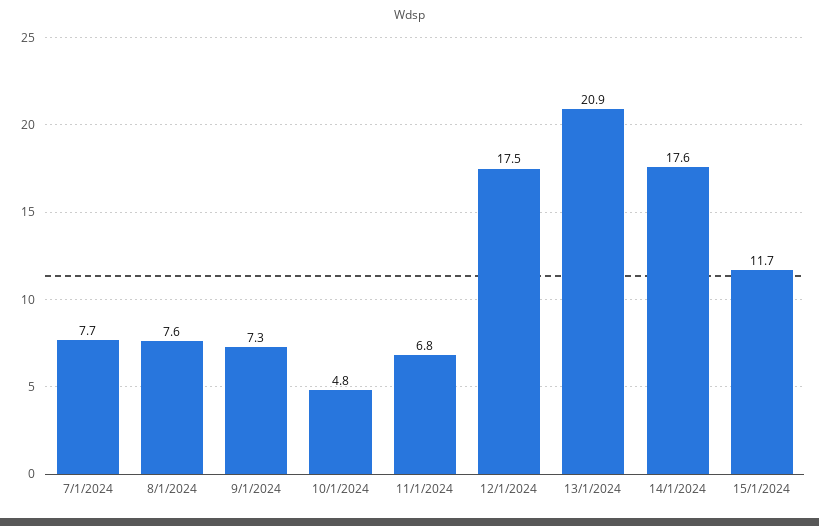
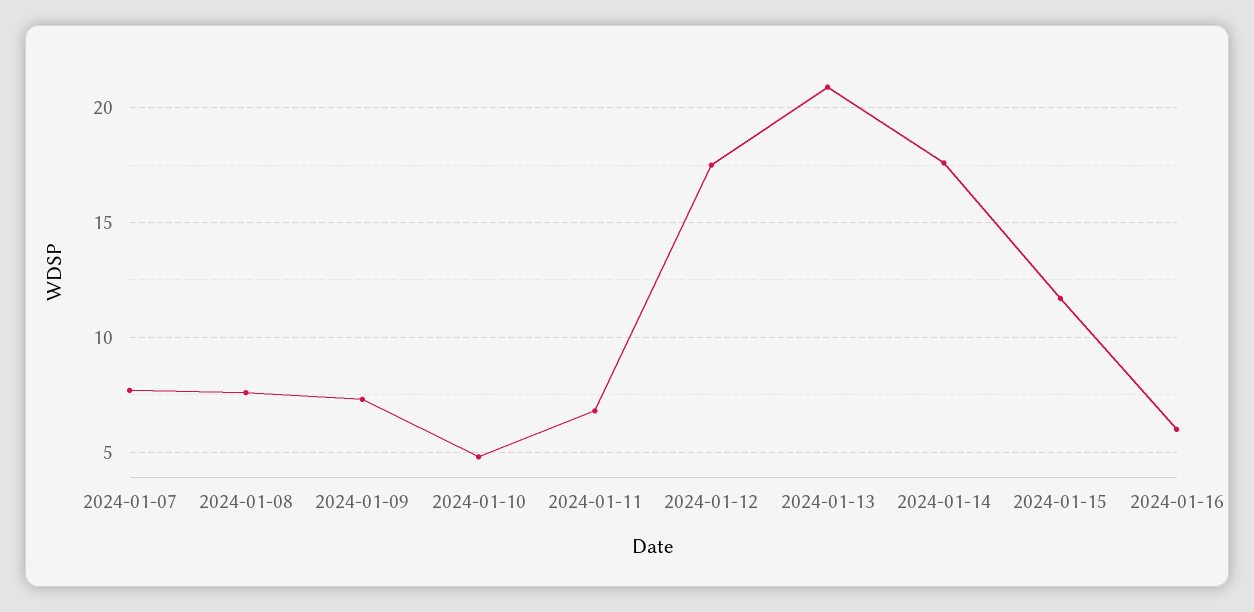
2024-01-16: none -> 6

